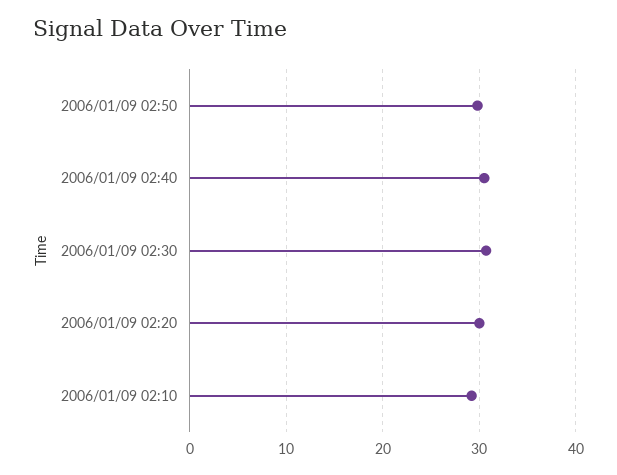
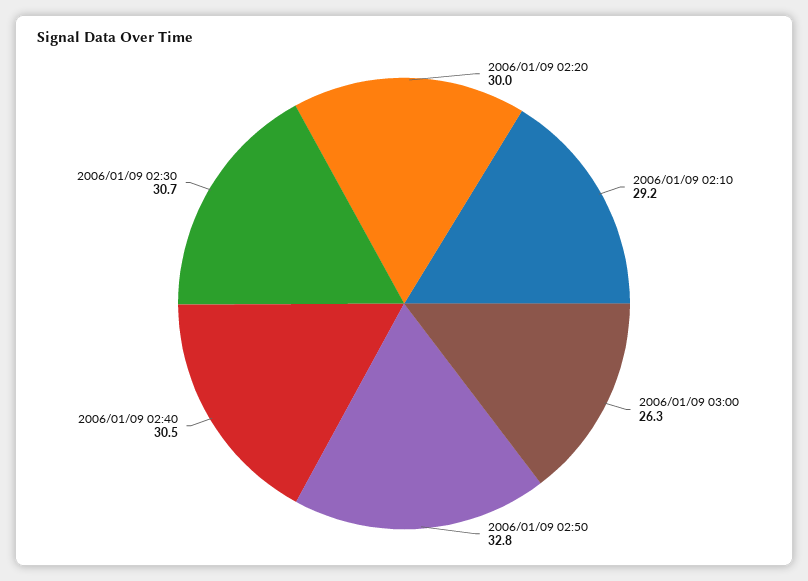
2006/01/09 02:50: 30 -> 32.8
2006/01/09 03:00: none -> 26.3

